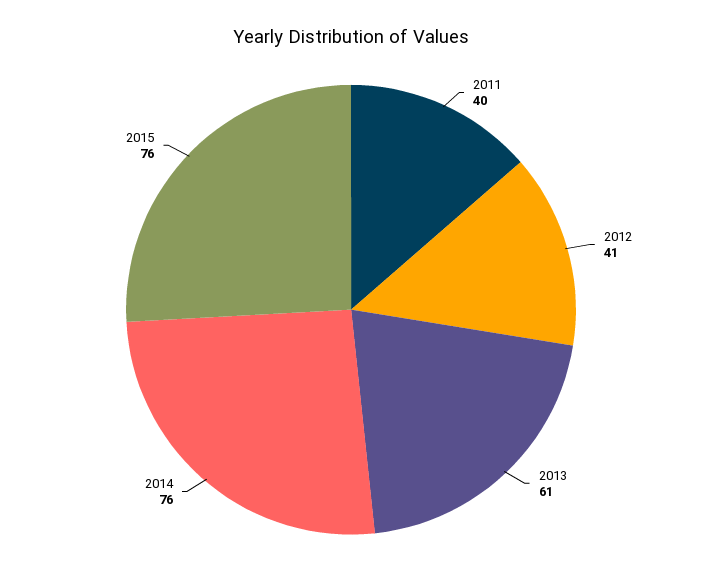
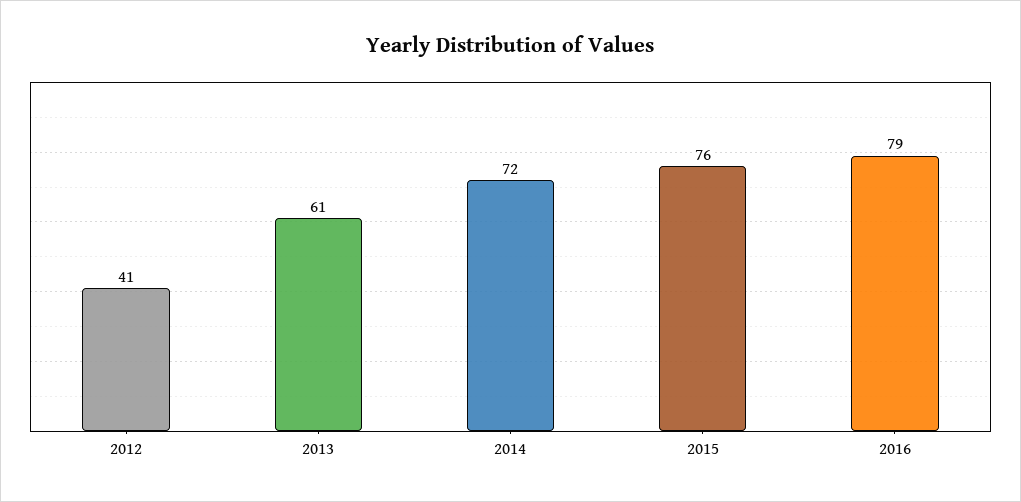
2011: 40 -> none
2014: 76 -> 72
2016: none -> 79

